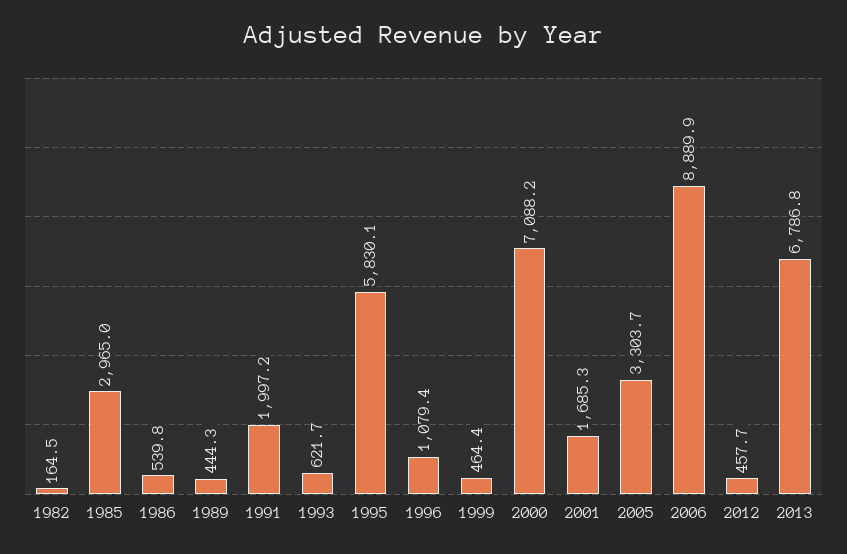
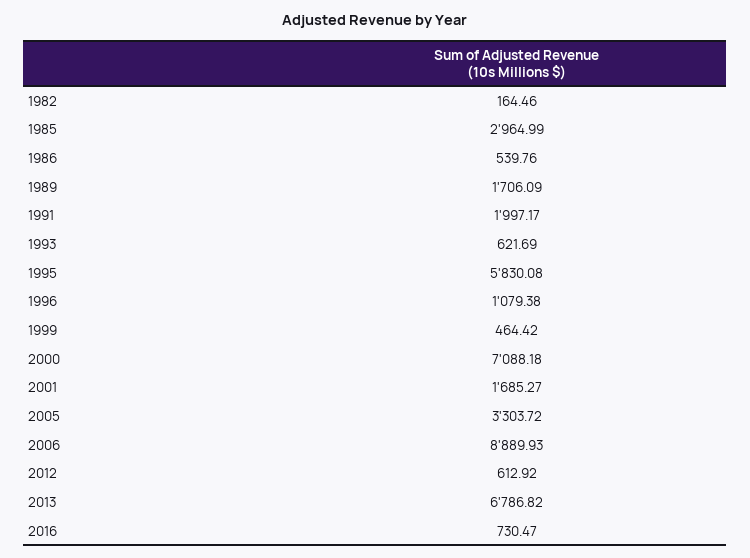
1989: 444.3 -> 1706.09
2012: 457.7 -> 612.92
2016: none -> 730.47

